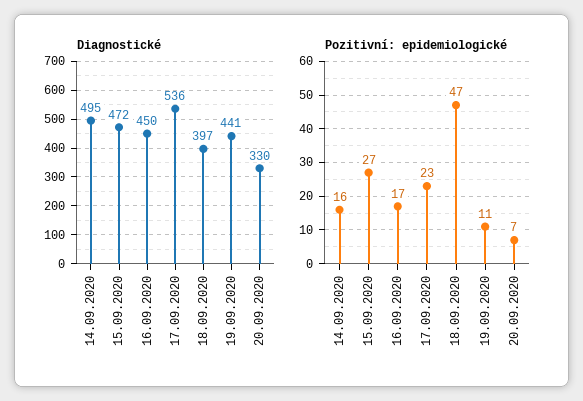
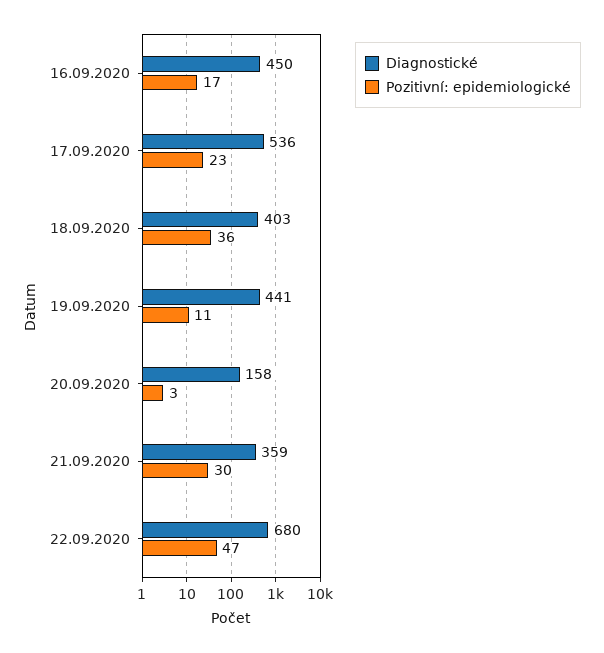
Diagnostické, 14.09.2020: 495 -> none
Diagnostické, 15.09.2020: 472 -> none
Diagnostické, 18.09.2020: 397 -> 403
Diagnostické, 20.09.2020: 330 -> 158
Pozitivní: epidemiologické, 14.09.2020: 16 -> none
Pozitivní: epidemiologické, 15.09.2020: 27 -> none
Pozitivní: epidemiologické, 18.09.2020: 47 -> 36
Pozitivní: epidemiologické, 20.09.2020: 7 -> 3
Diagnostické, 21.09.2020: none -> 359
Pozitivní: epidemiologické, 21.09.2020: none -> 30
Diagnostické, 22.09.2020: none -> 680
Pozitivní: epidemiologické, 22.09.2020: none -> 47

